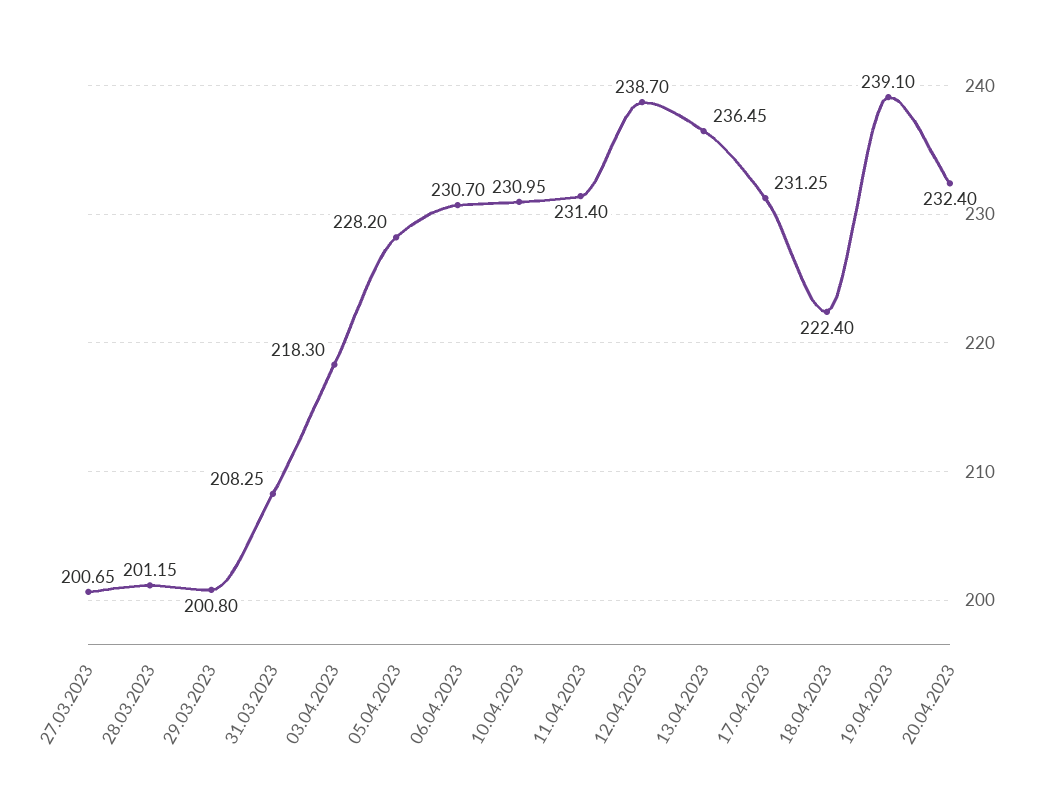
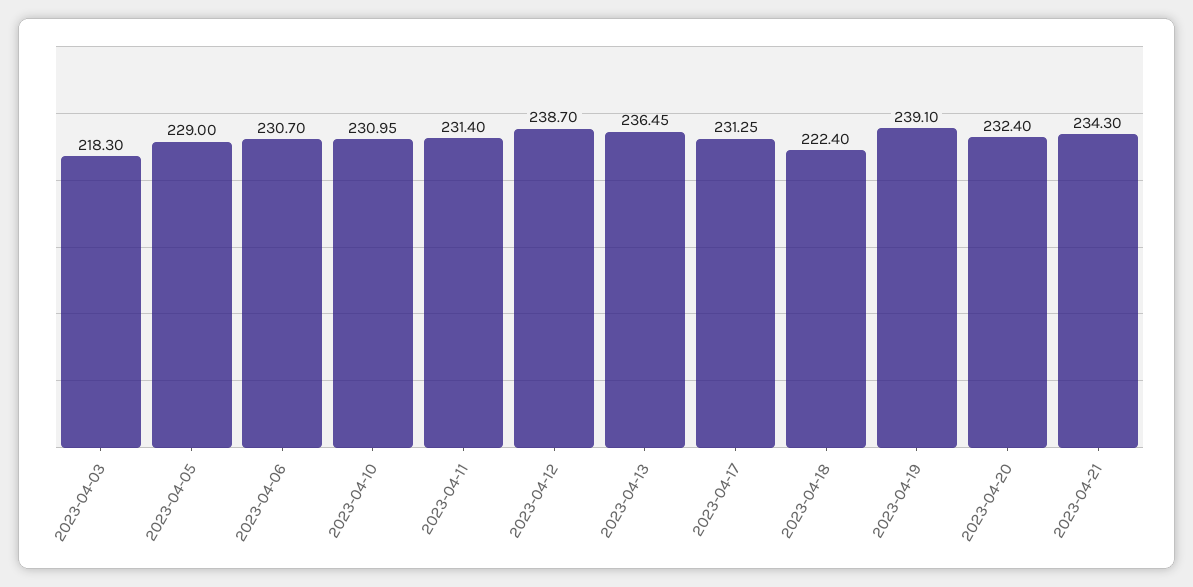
27.03.2023: 200.65 -> none
28.03.2023: 201.15 -> none
29.03.2023: 200.8 -> none
31.03.2023: 208.25 -> none
05.04.2023: 228.2 -> 229
2023-04-21: none -> 234.3

